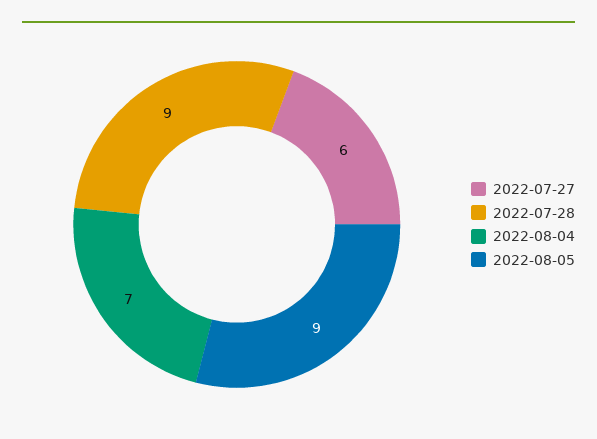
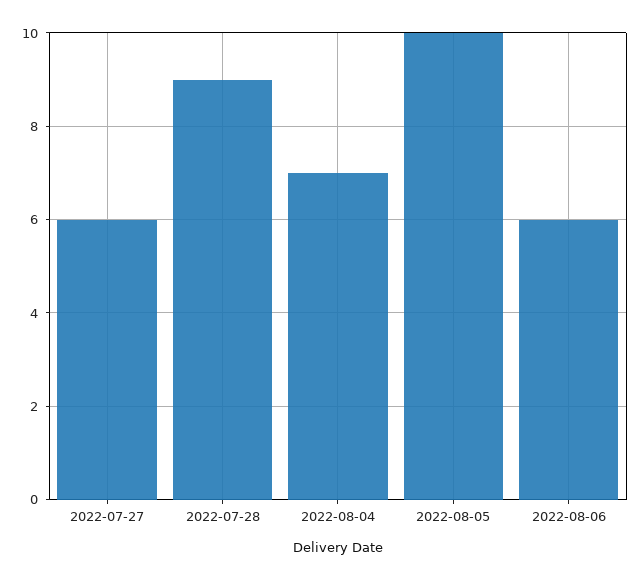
2022-08-05: 9 -> 10
2022-08-06: none -> 6

